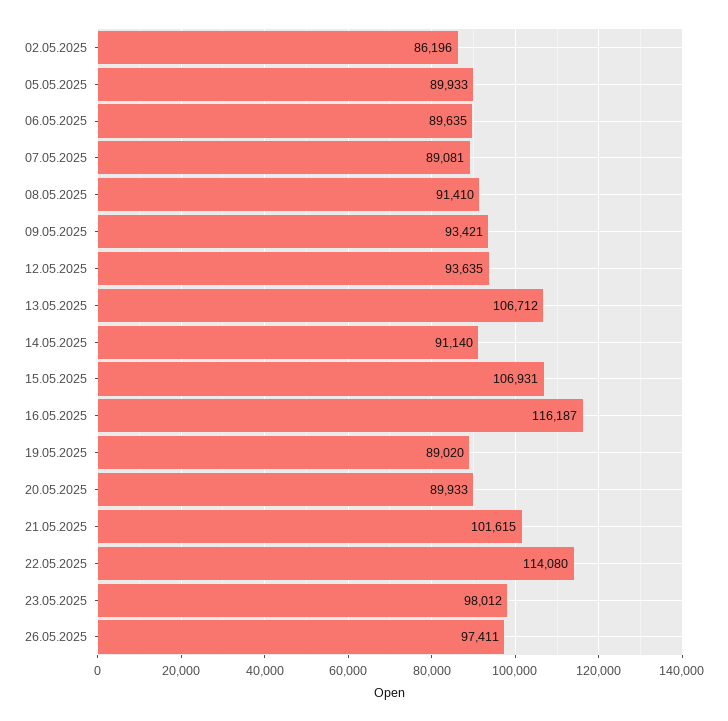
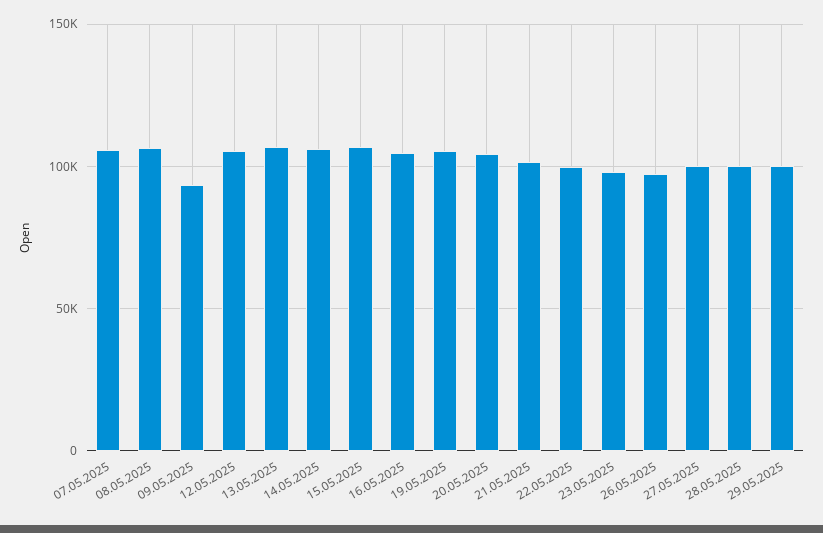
02.05.2025: 86196 -> none
05.05.2025: 89933 -> none
06.05.2025: 89635 -> none
07.05.2025: 89081 -> 105000
08.05.2025: 91410 -> 105000
12.05.2025: 93635 -> 105000
14.05.2025: 91140 -> 105000
16.05.2025: 116187 -> 105000
19.05.2025: 89020 -> 105000
20.05.2025: 89933 -> 105000
22.05.2025: 114080 -> 100000
27.05.2025: none -> 100000
28.05.2025: none -> 100000
29.05.2025: none -> 100000

